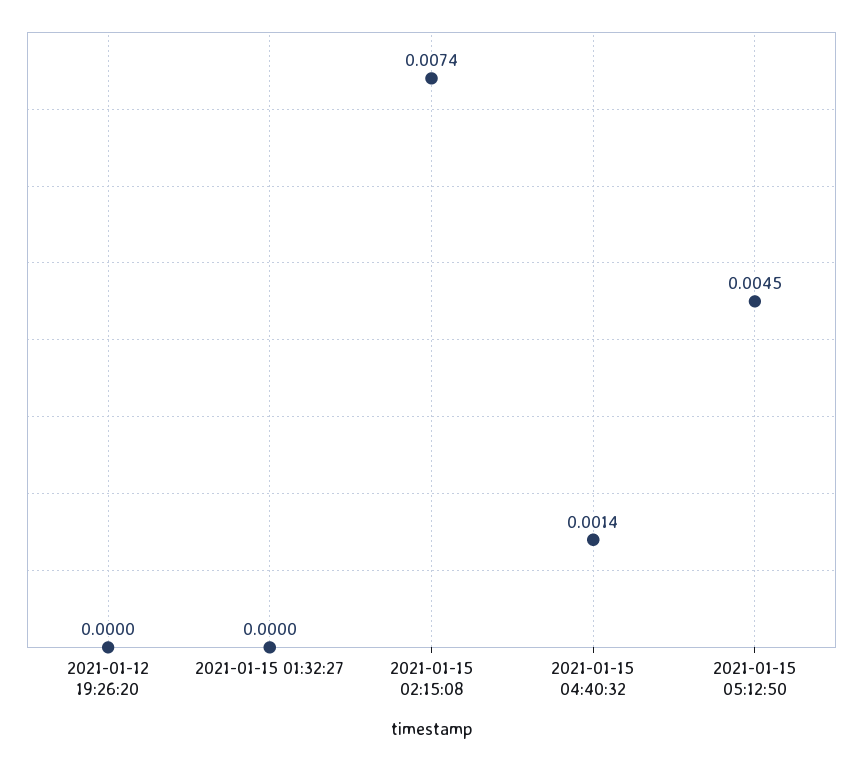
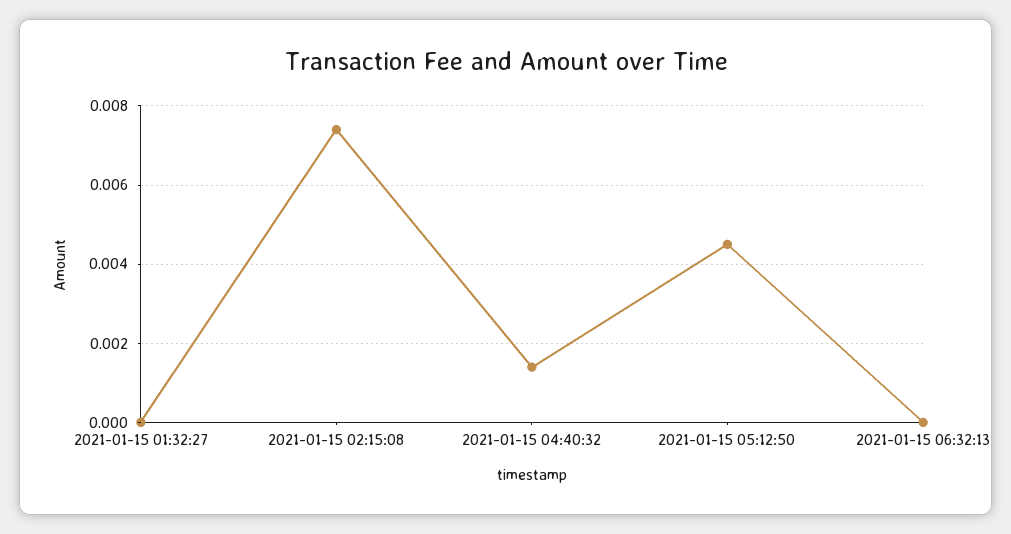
2021-01-12 19:26:20: 0 -> none
2021-01-15 06:32:13: none -> 0

